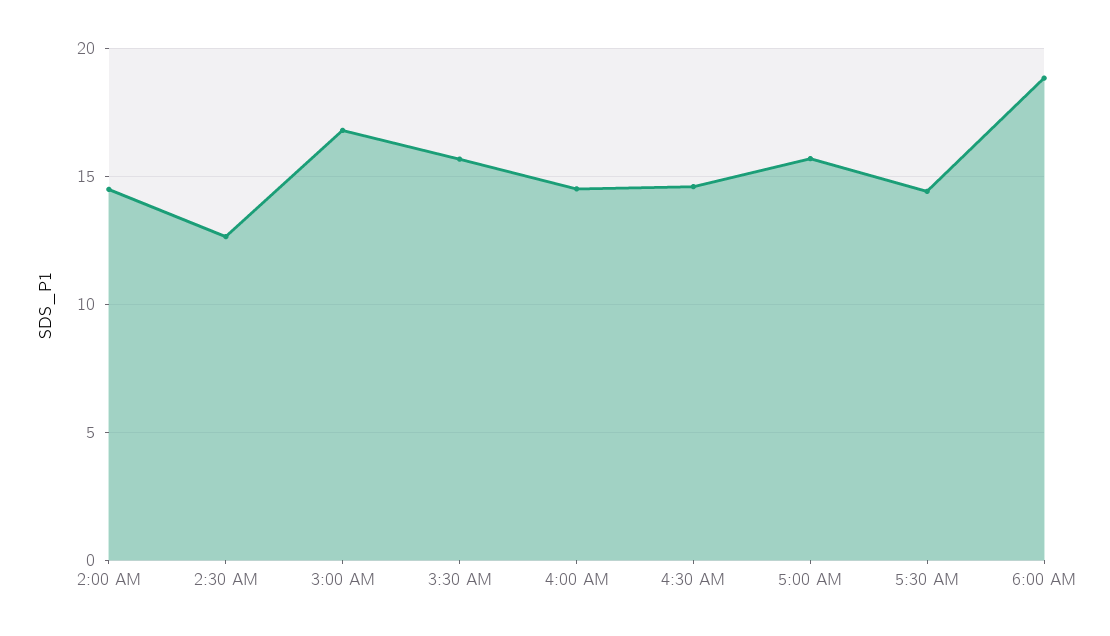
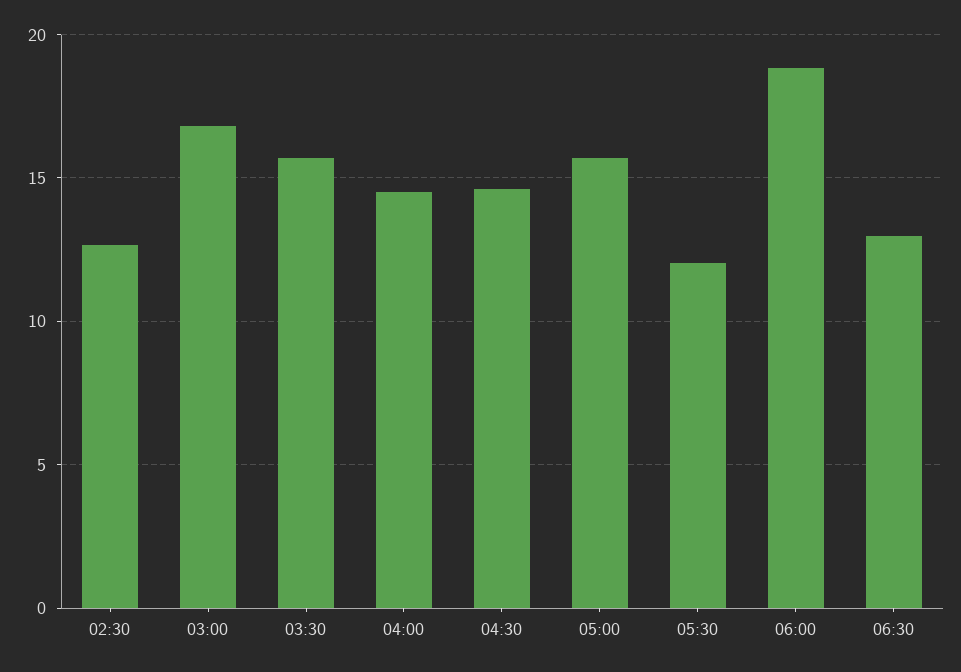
2:00 AM: 14.5 -> none
5:30 AM: 14.5 -> 12
06:30: none -> 13

